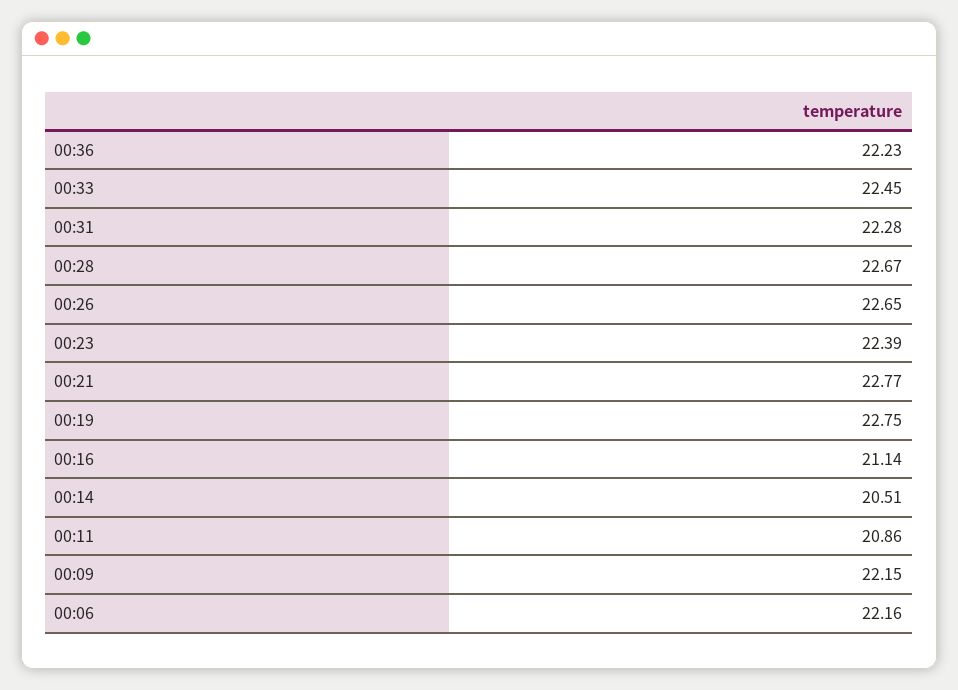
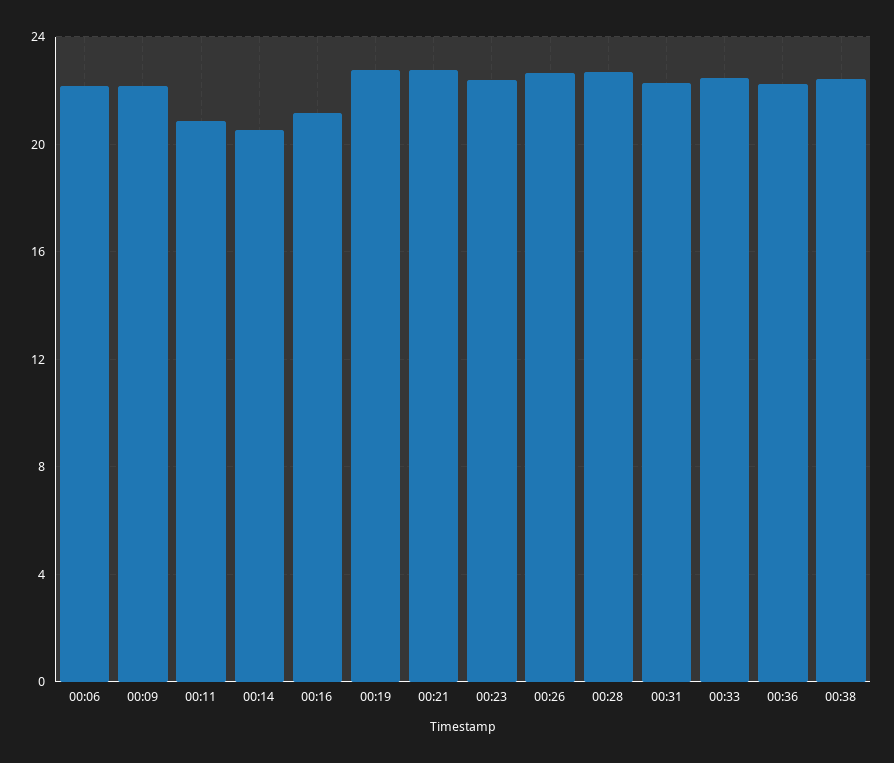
00:38: none -> 22.5

